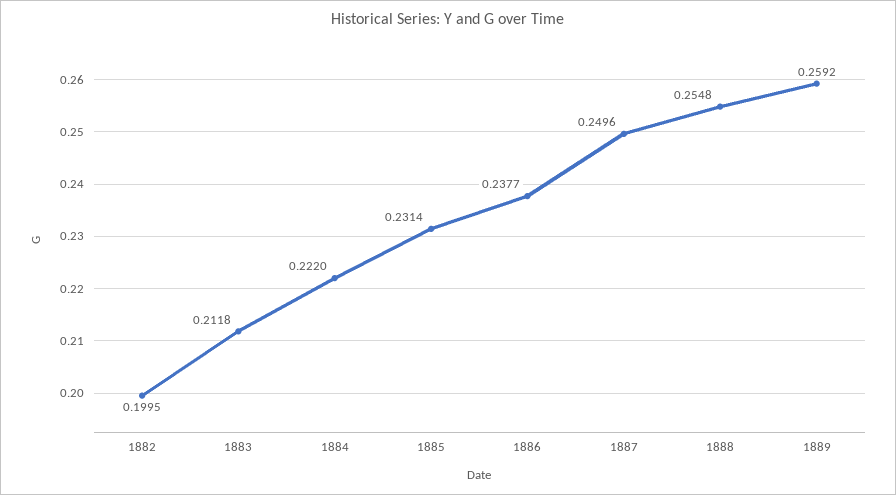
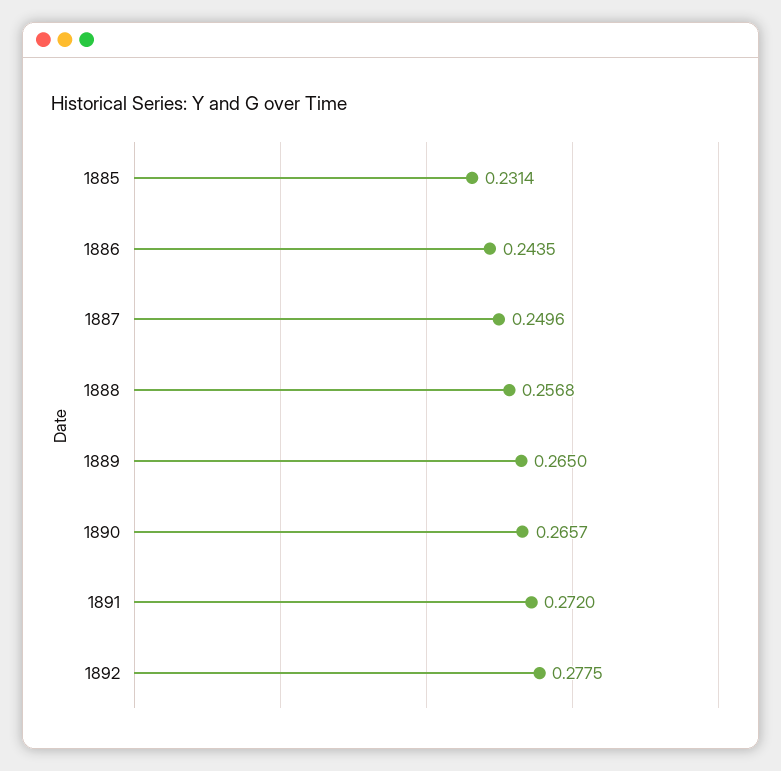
1882: 0.1995 -> none
1883: 0.2118 -> none
1884: 0.222 -> none
1886: 0.2377 -> 0.2435
1888: 0.2548 -> 0.2568
1889: 0.2592 -> 0.265
1890: none -> 0.2657
1891: none -> 0.272
1892: none -> 0.2775

